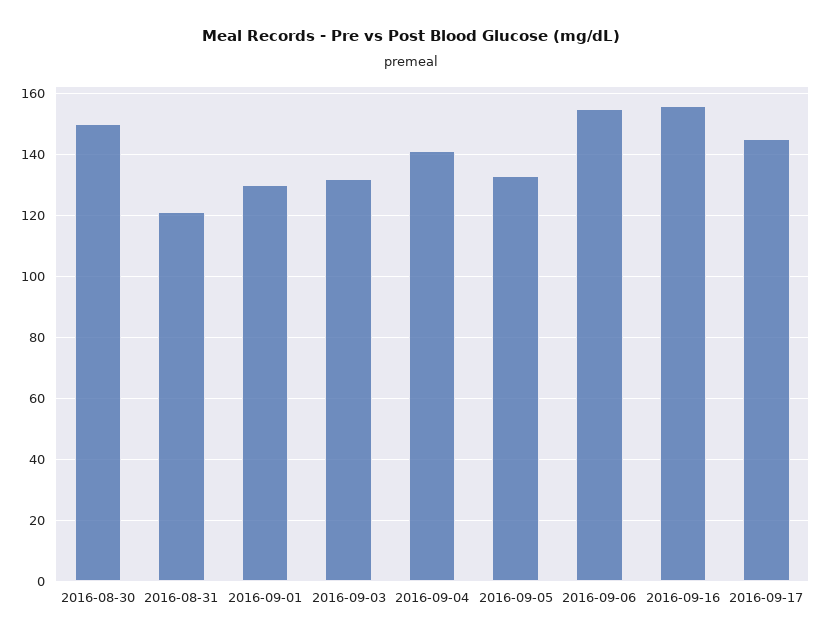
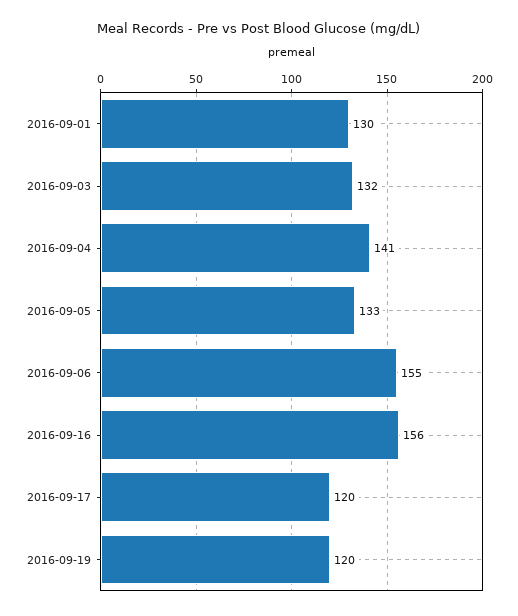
2016-08-30: 150 -> none
2016-08-31: 120 -> none
2016-09-17: 145 -> 120
2016-09-19: none -> 120

